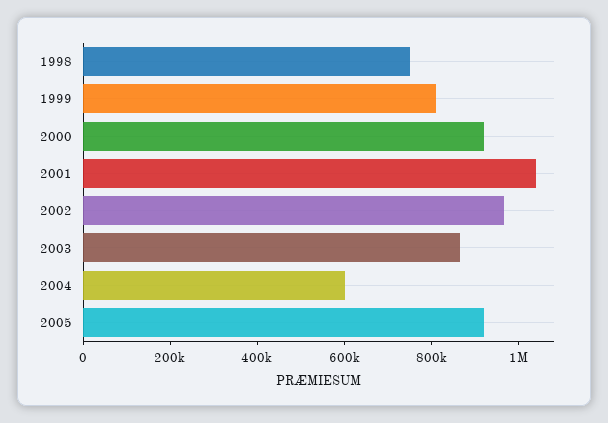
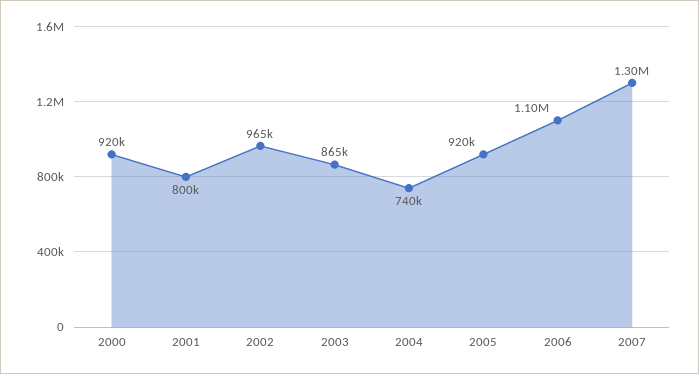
1998: 750000 -> none
1999: 800000 -> none
2001: 1050000 -> 800000
2004: 600000 -> 740000
2006: none -> 1100000
2007: none -> 1300000

